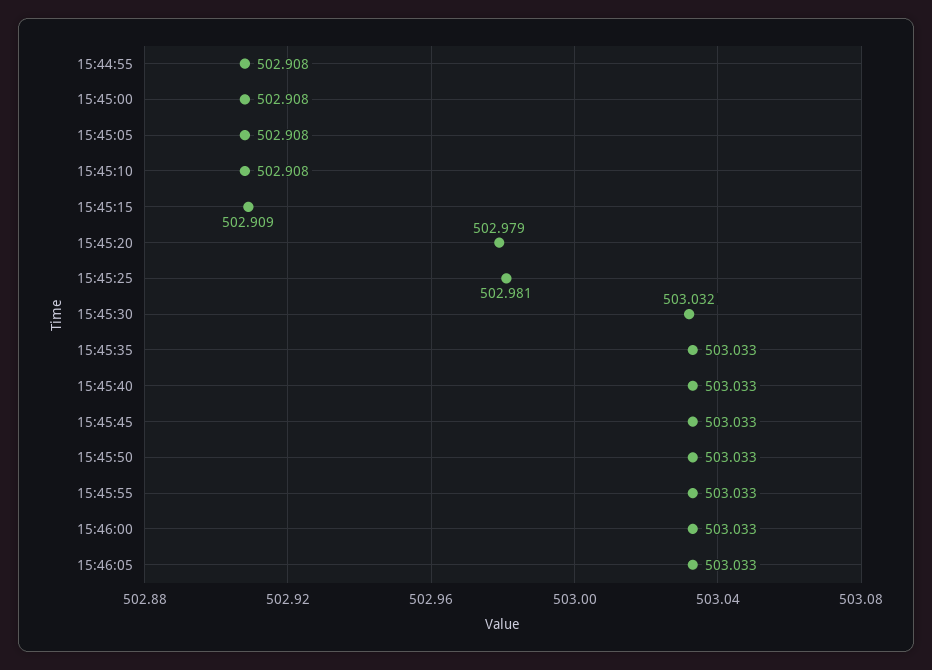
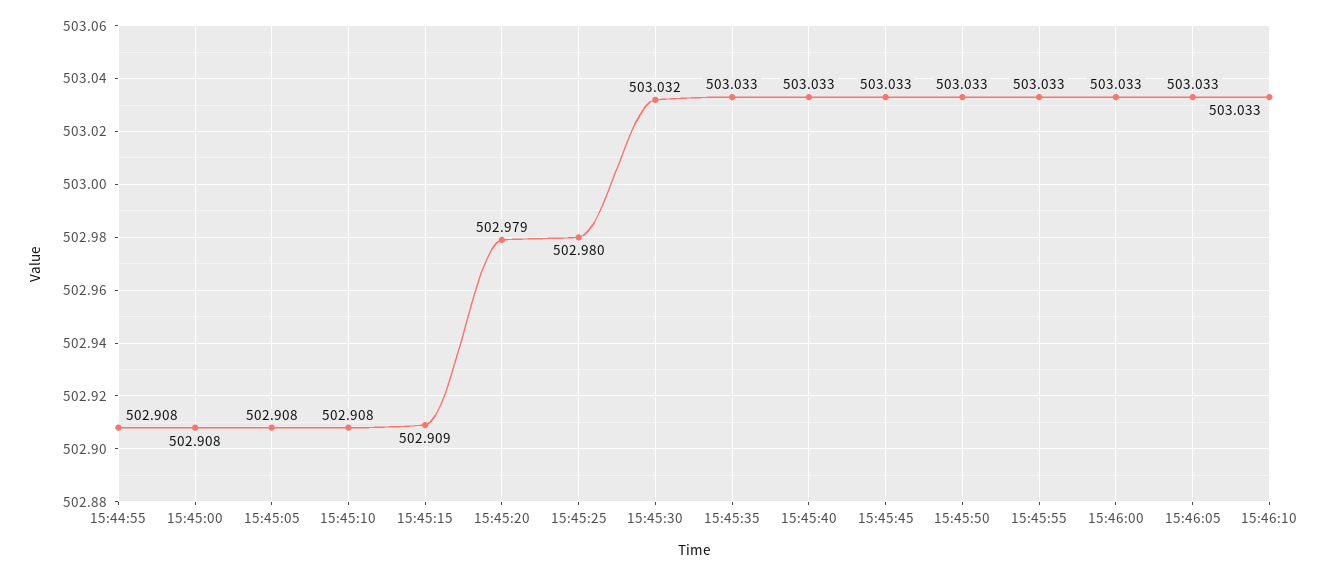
15:45:25: 502.981 -> 502.98
15:46:10: none -> 503.033

